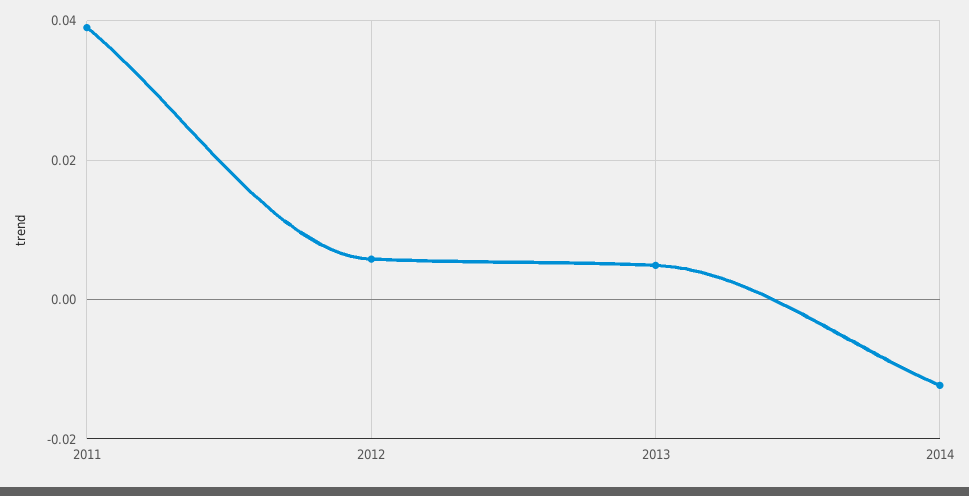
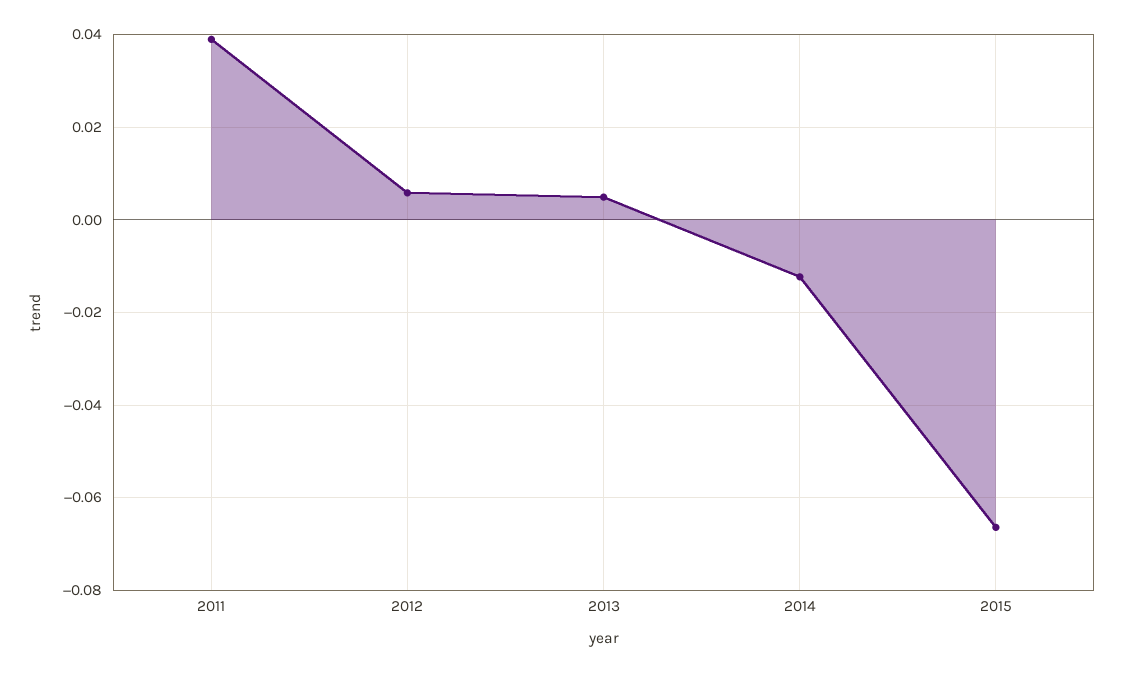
2015: none -> -0.066

